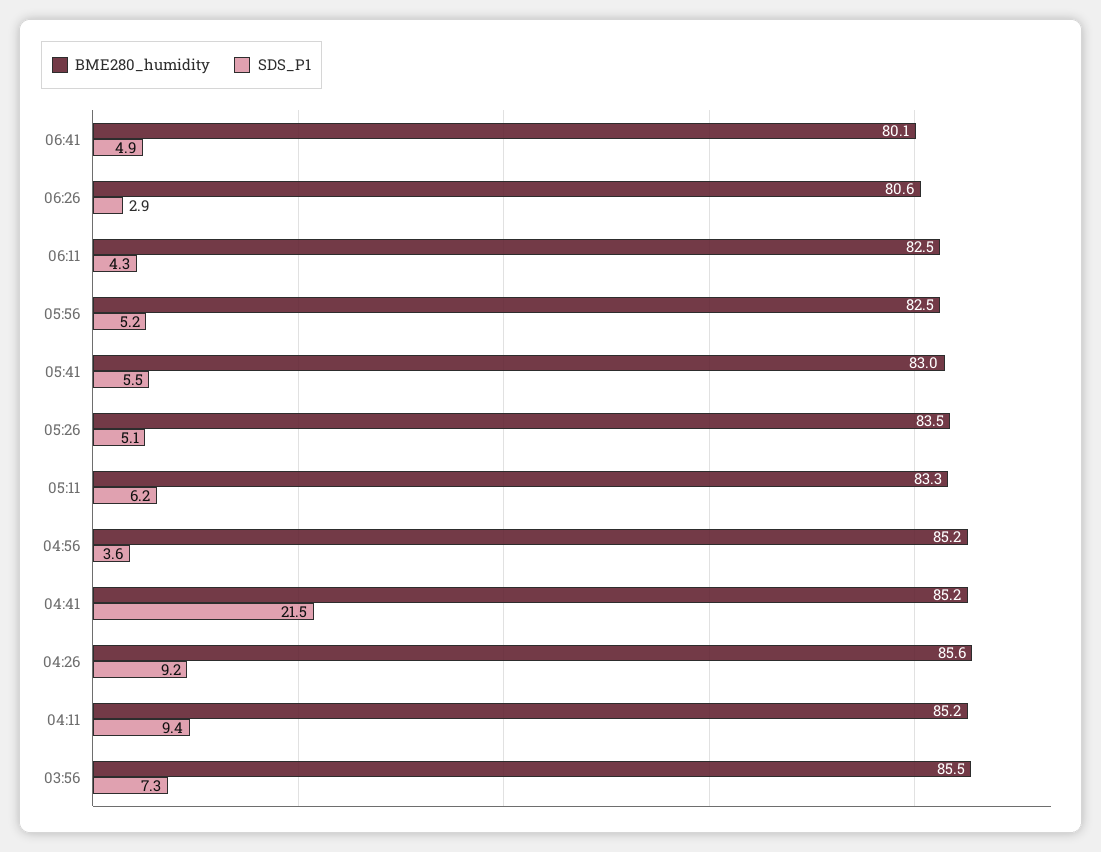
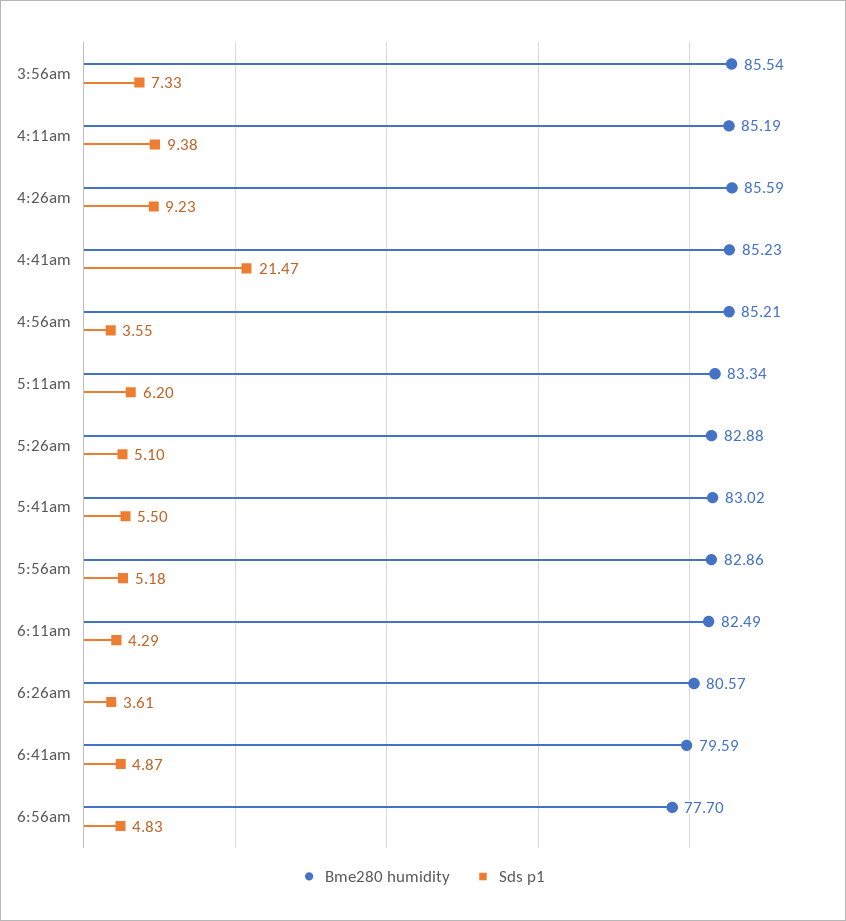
BME280_humidity, 06:41: 80.1 -> 79.59
SDS_P1, 06:26: 2.9 -> 3.61
BME280_humidity, 05:56: 82.5 -> 82.86
BME280_humidity, 05:26: 83.5 -> 82.88
BME280_humidity, 6:56am: none -> 77.7
SDS_P1, 6:56am: none -> 4.83

